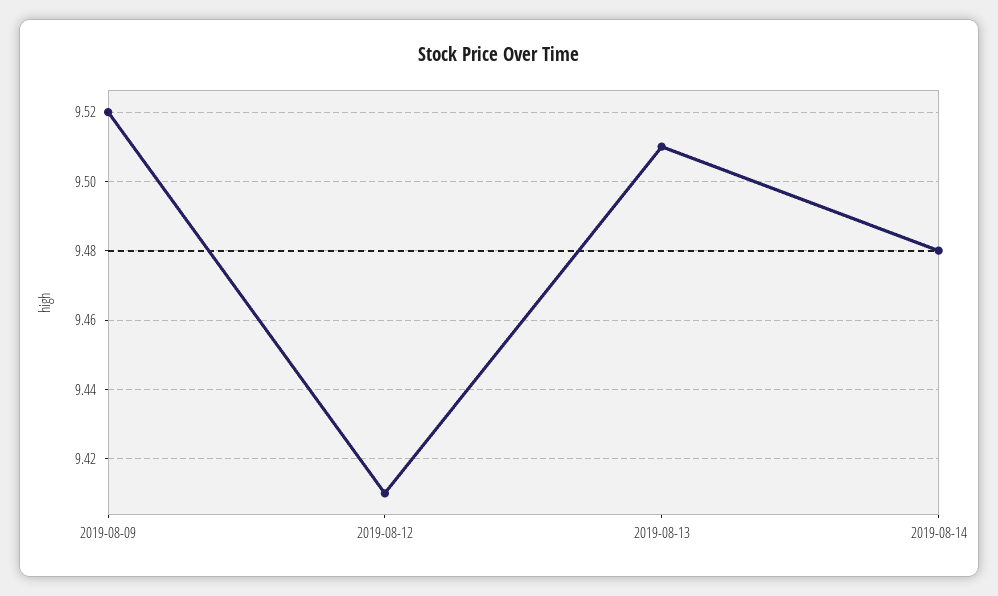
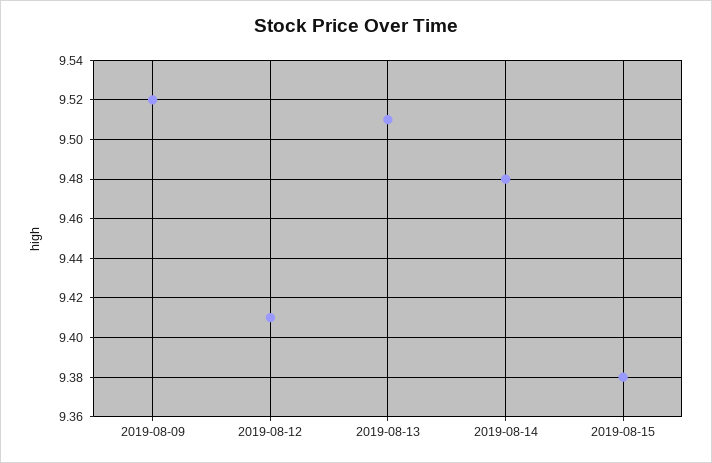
2019-08-15: none -> 9.38

